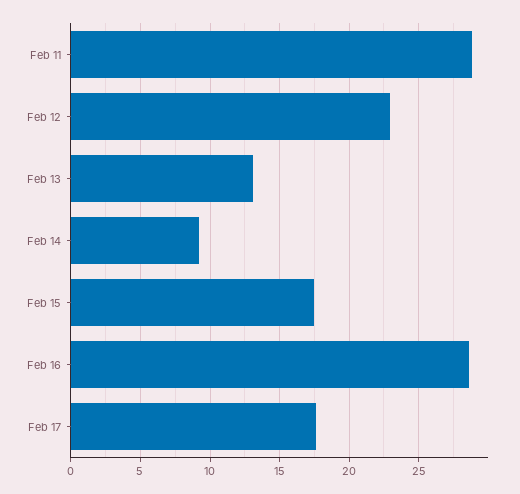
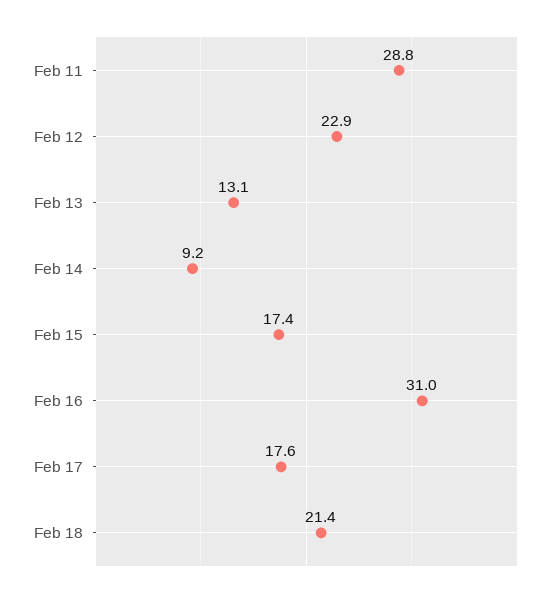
Feb 16: 28.5 -> 31
Feb 18: none -> 21.4

